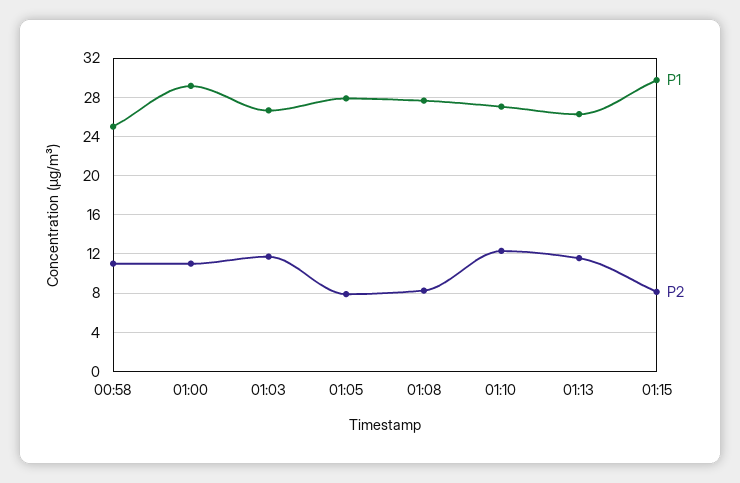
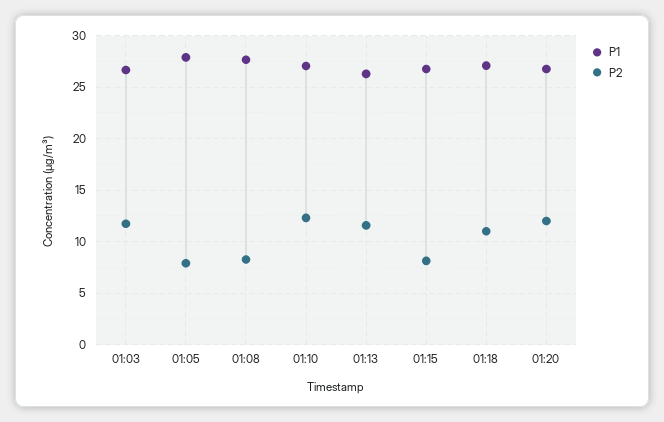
P1, 00:58: 25 -> none
P2, 00:58: 11 -> none
P1, 01:00: 29 -> none
P2, 01:00: 11 -> none
P1, 01:15: 30 -> 27
P1, 01:18: none -> 27
P2, 01:18: none -> 11
P1, 01:20: none -> 27
P2, 01:20: none -> 12

